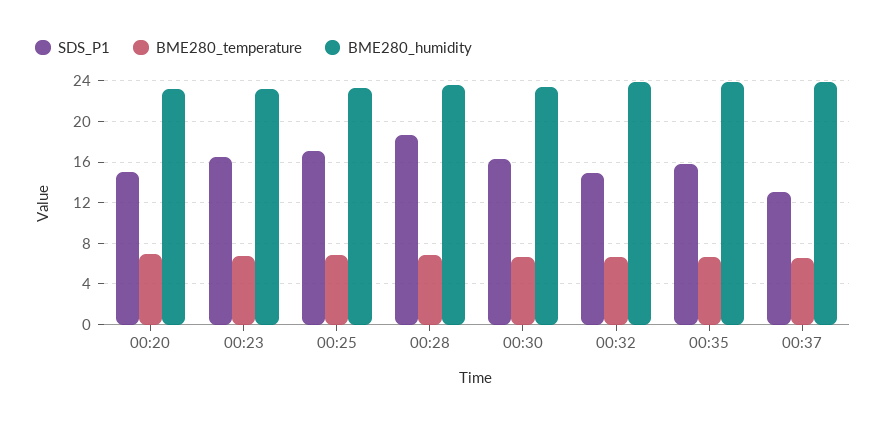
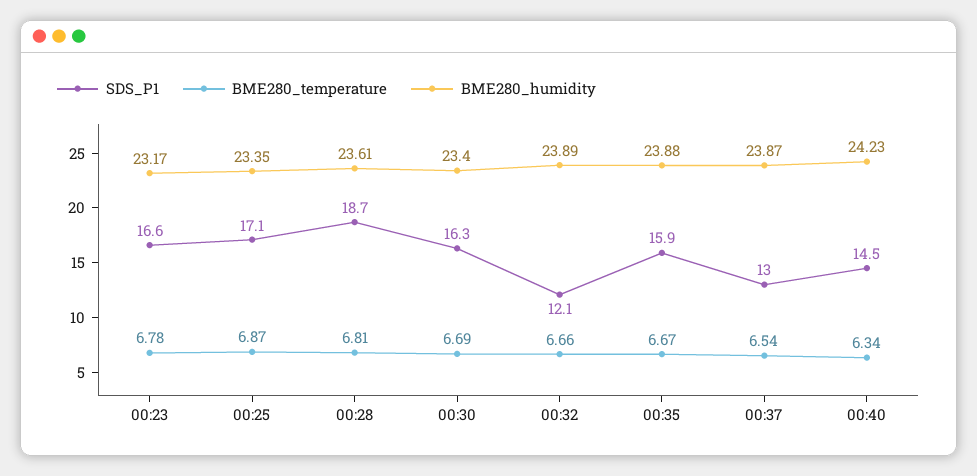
SDS_P1, 00:20: 15 -> none
BME280_temperature, 00:20: 7 -> none
BME280_humidity, 00:20: 23 -> none
SDS_P1, 00:32: 15 -> 12.1
SDS_P1, 00:40: none -> 14.5
BME280_temperature, 00:40: none -> 6.34
BME280_humidity, 00:40: none -> 24.23

